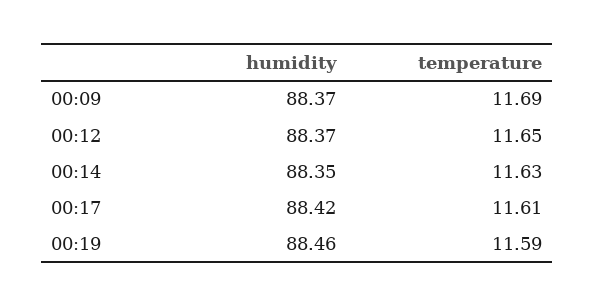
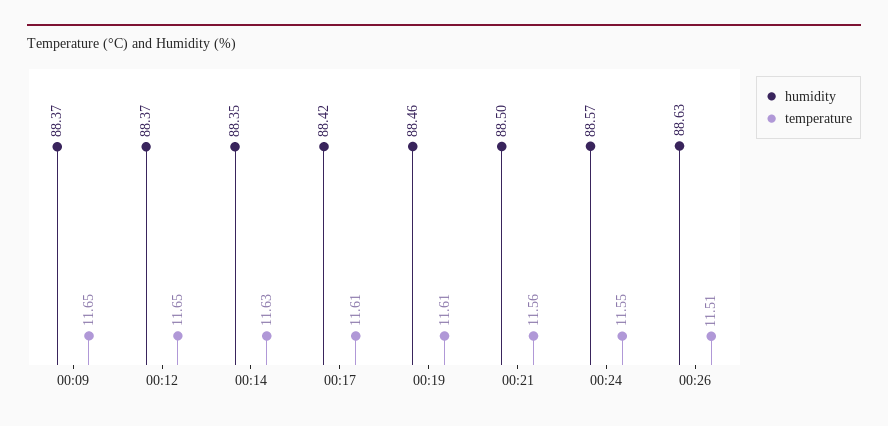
temperature, 00:09: 11.69 -> 11.65
temperature, 00:19: 11.59 -> 11.61
humidity, 00:21: none -> 88.5
temperature, 00:21: none -> 11.56
humidity, 00:24: none -> 88.57
temperature, 00:24: none -> 11.55
humidity, 00:26: none -> 88.63
temperature, 00:26: none -> 11.51

